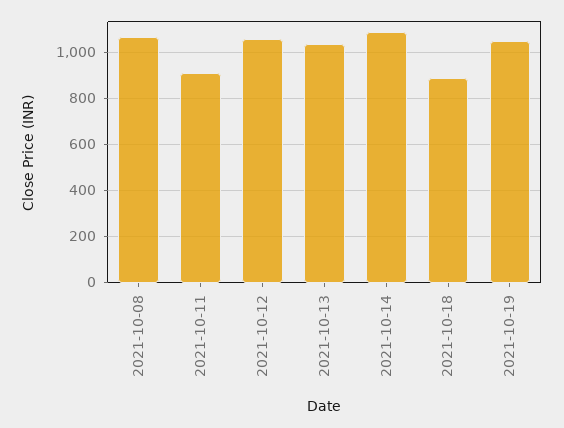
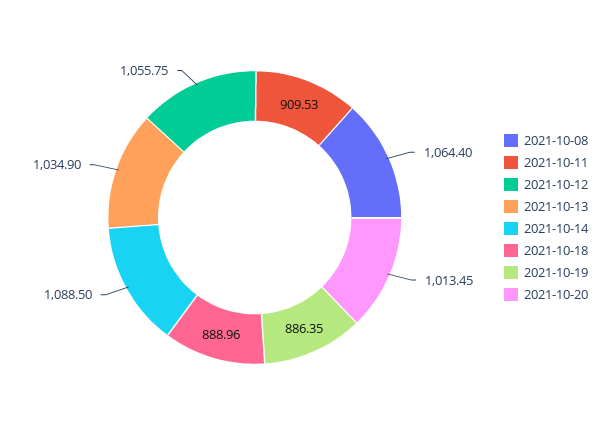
2021-10-19: 1050 -> 886.35
2021-10-20: none -> 1013.45

